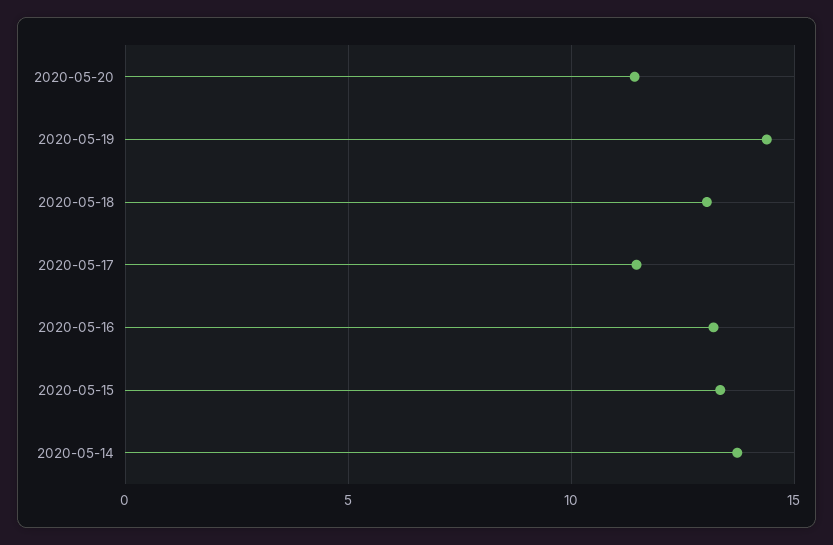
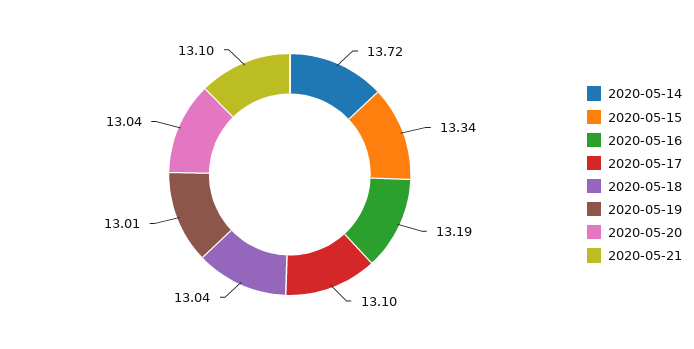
2020-05-20: 11.5 -> 13.04
2020-05-19: 14.5 -> 13.01
2020-05-17: 11.5 -> 13.1
2020-05-21: none -> 13.1

